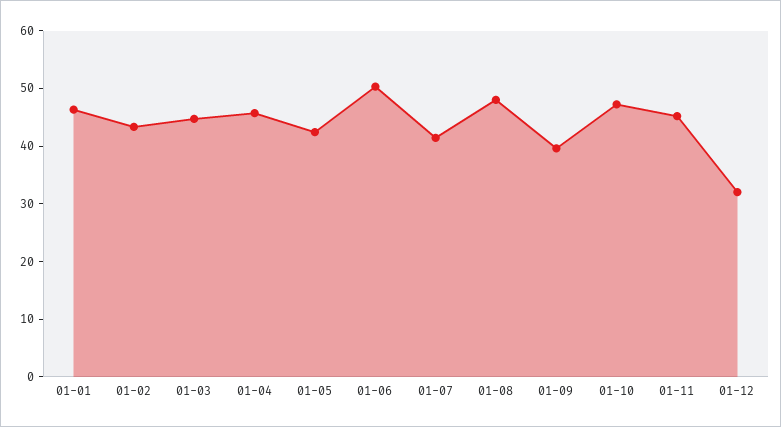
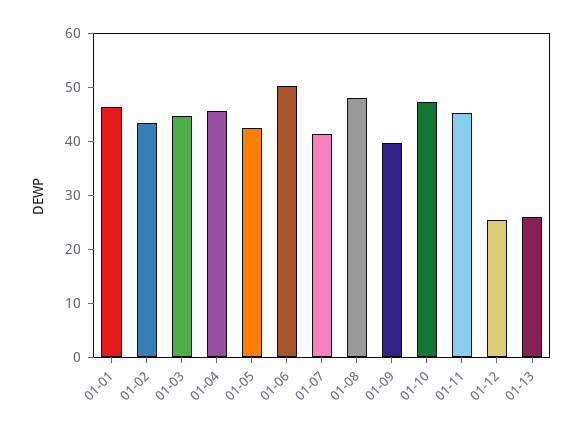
01-12: 32 -> 26
01-13: none -> 26

